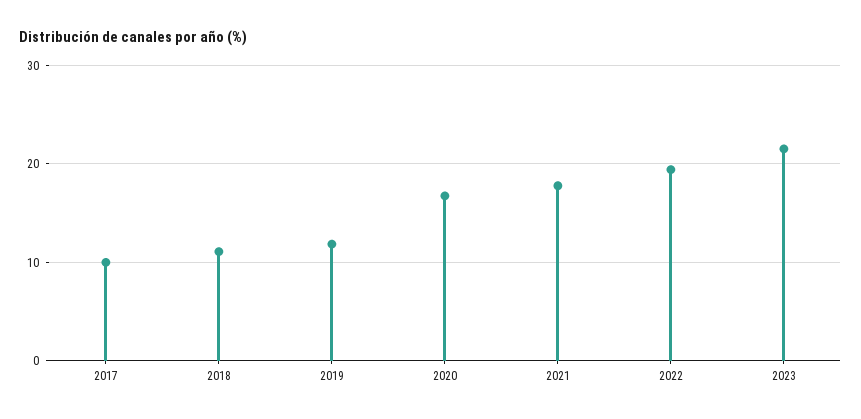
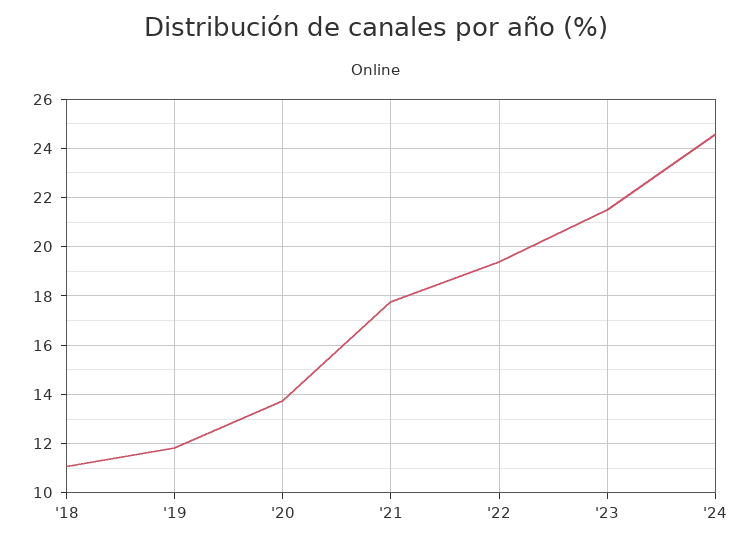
2017: 10 -> none
2020: 17 -> 13.75
'24: none -> 24.5

